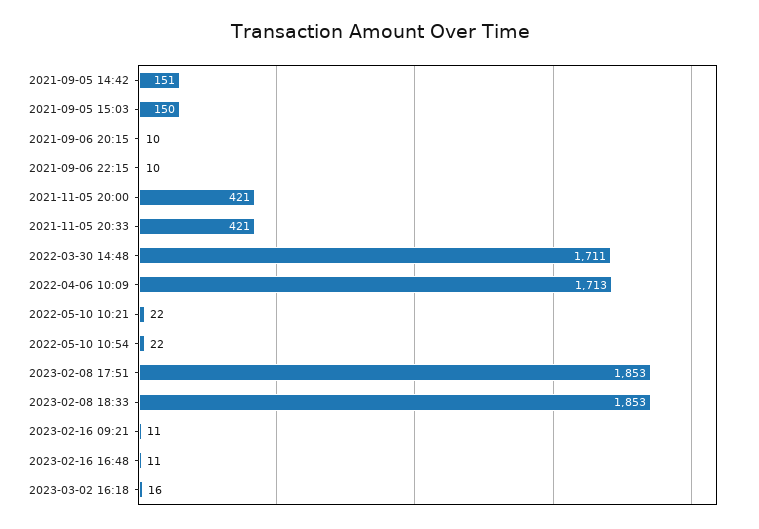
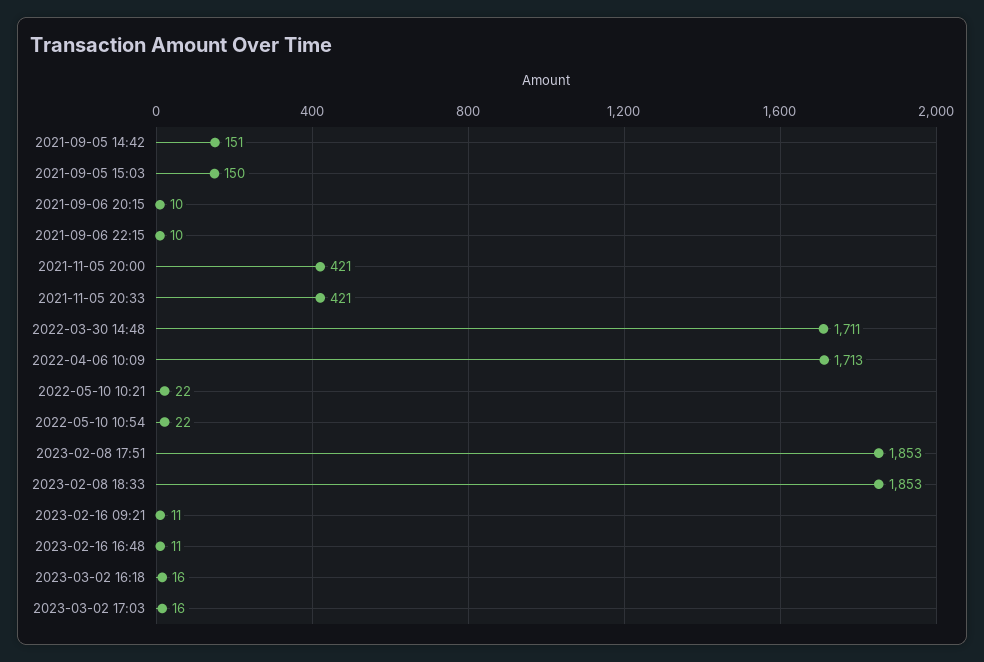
2023-03-02 17:03: none -> 16

